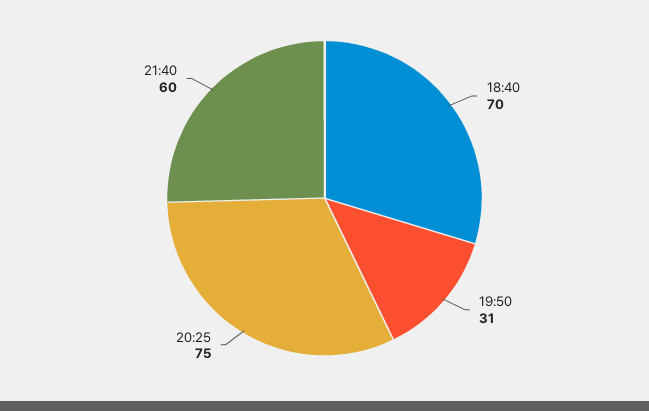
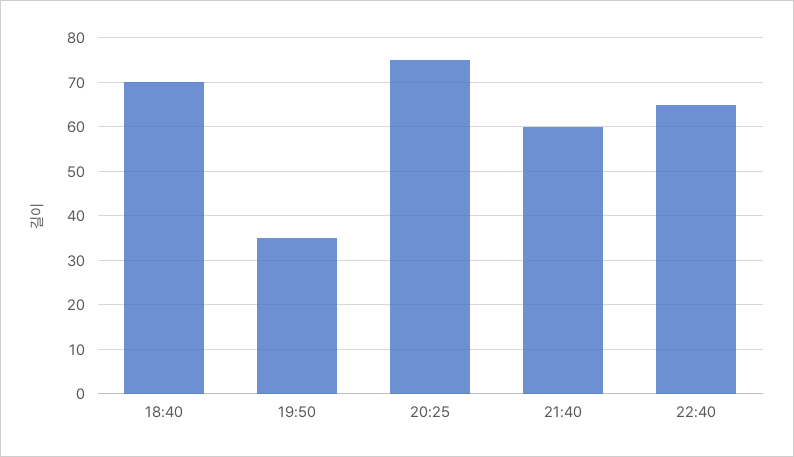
19:50: 31 -> 35
22:40: none -> 65

